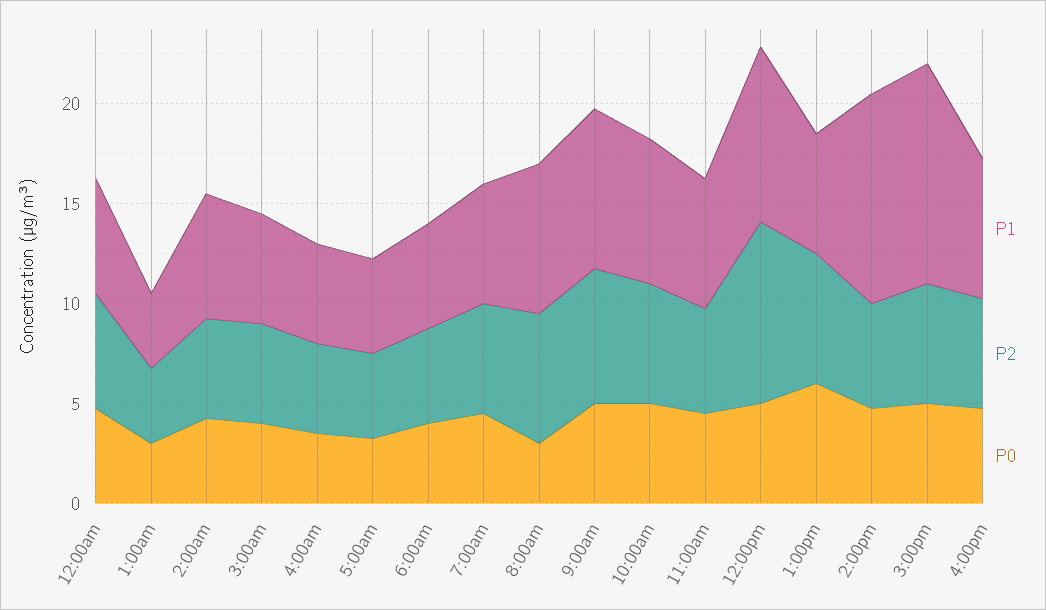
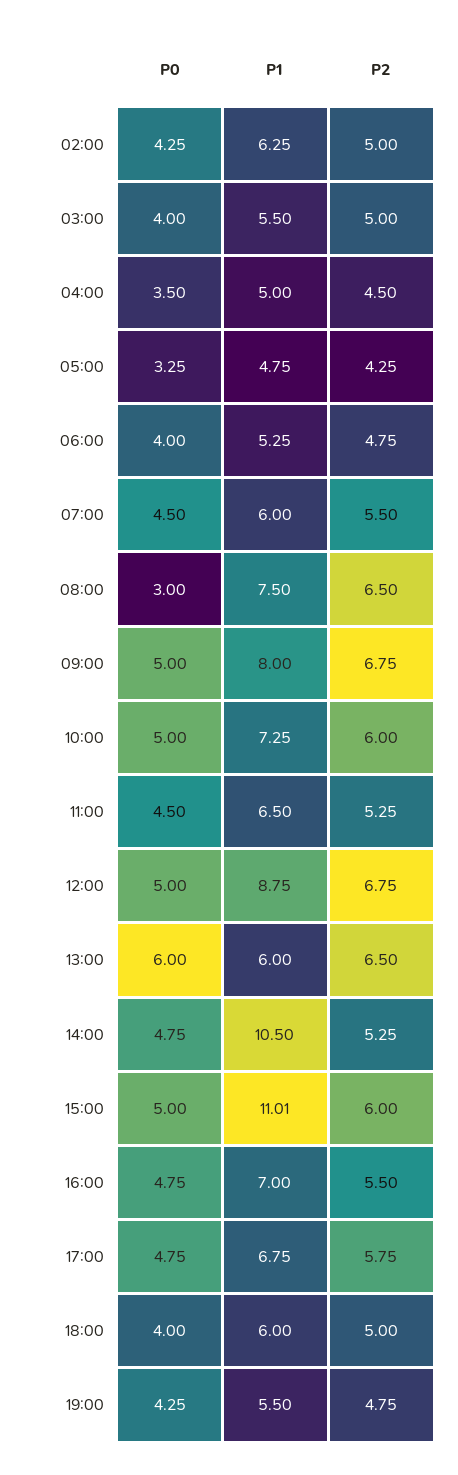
P1, 12:00am: 6 -> none
P2, 12:00am: 6 -> none
P0, 12:00am: 5 -> none
P1, 1:00am: 4 -> none
P2, 1:00am: 4 -> none
P0, 1:00am: 3 -> none
P2, 12:00pm: 9 -> 6.75
P0, 17:00: none -> 4.75
P1, 17:00: none -> 6.75
P2, 17:00: none -> 5.75
P0, 18:00: none -> 4
P1, 18:00: none -> 6
P2, 18:00: none -> 5
P0, 19:00: none -> 4.25
P1, 19:00: none -> 5.5
P2, 19:00: none -> 4.75

